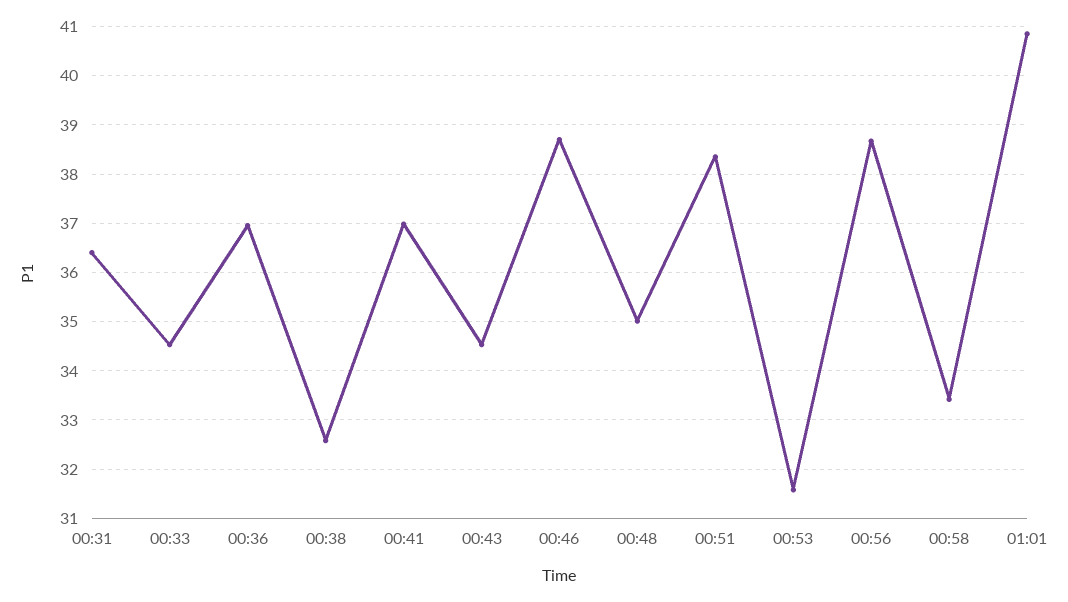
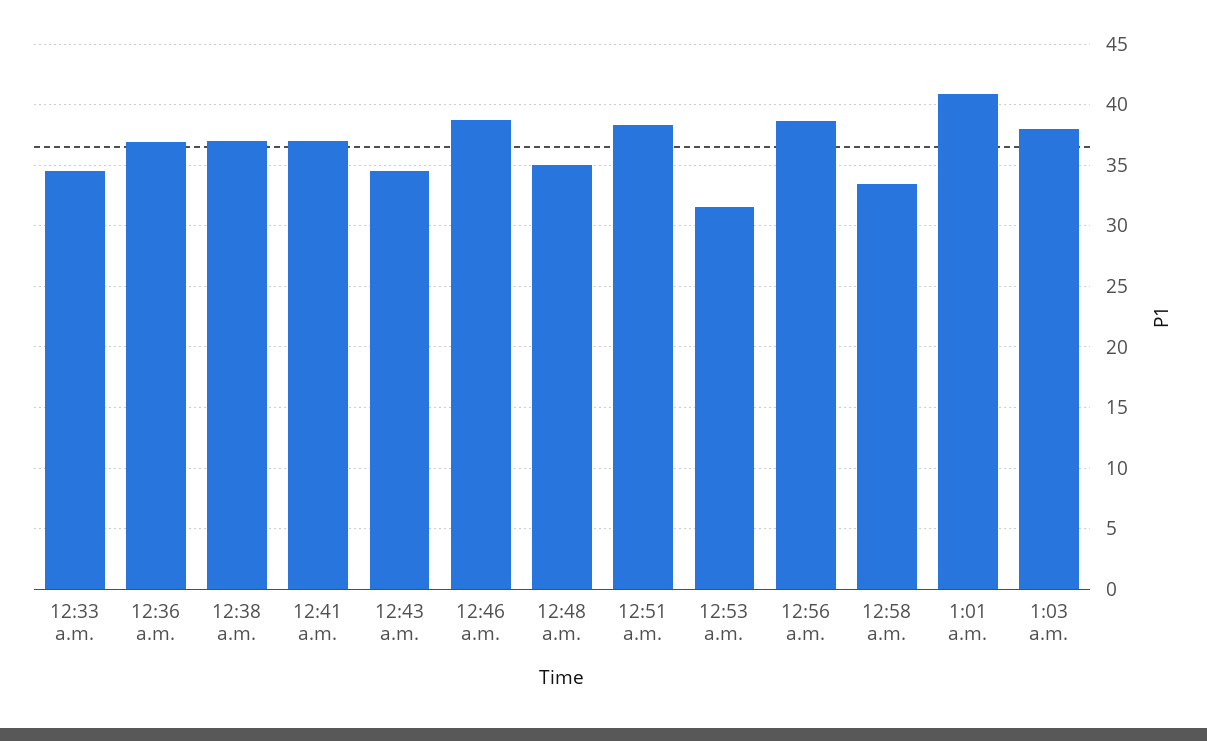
00:31: 36.4 -> none
00:38: 32.6 -> 37
1:03 a.m.: none -> 38

